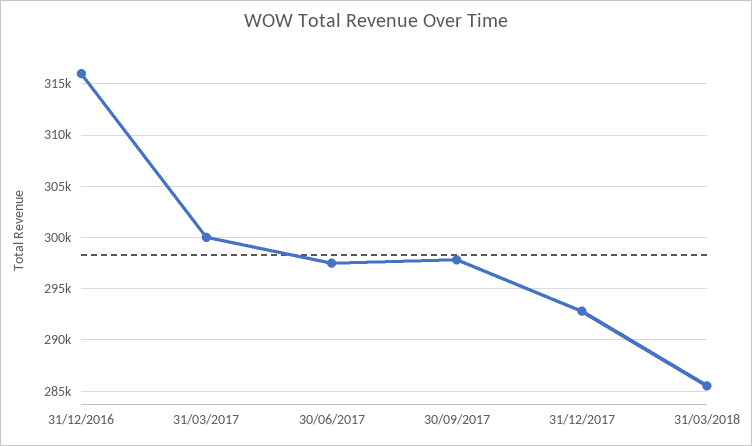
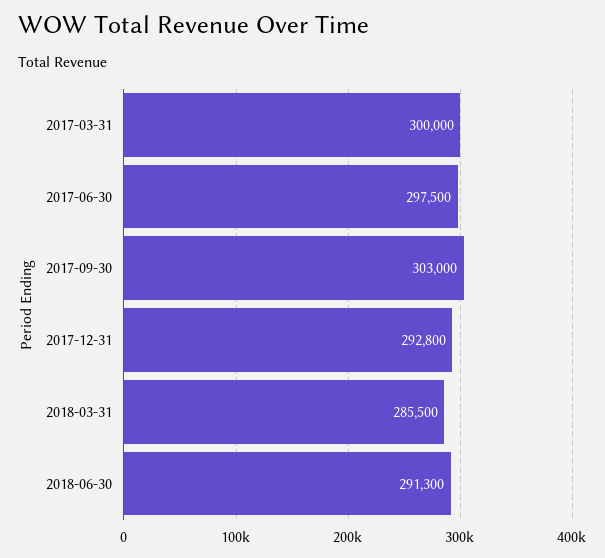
31/12/2016: 316000 -> none
30/09/2017: 298000 -> 303000
2018-06-30: none -> 291300

